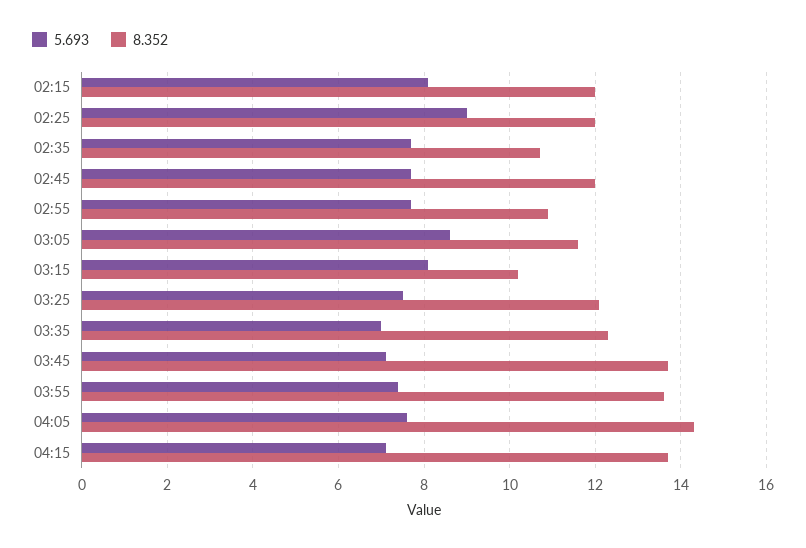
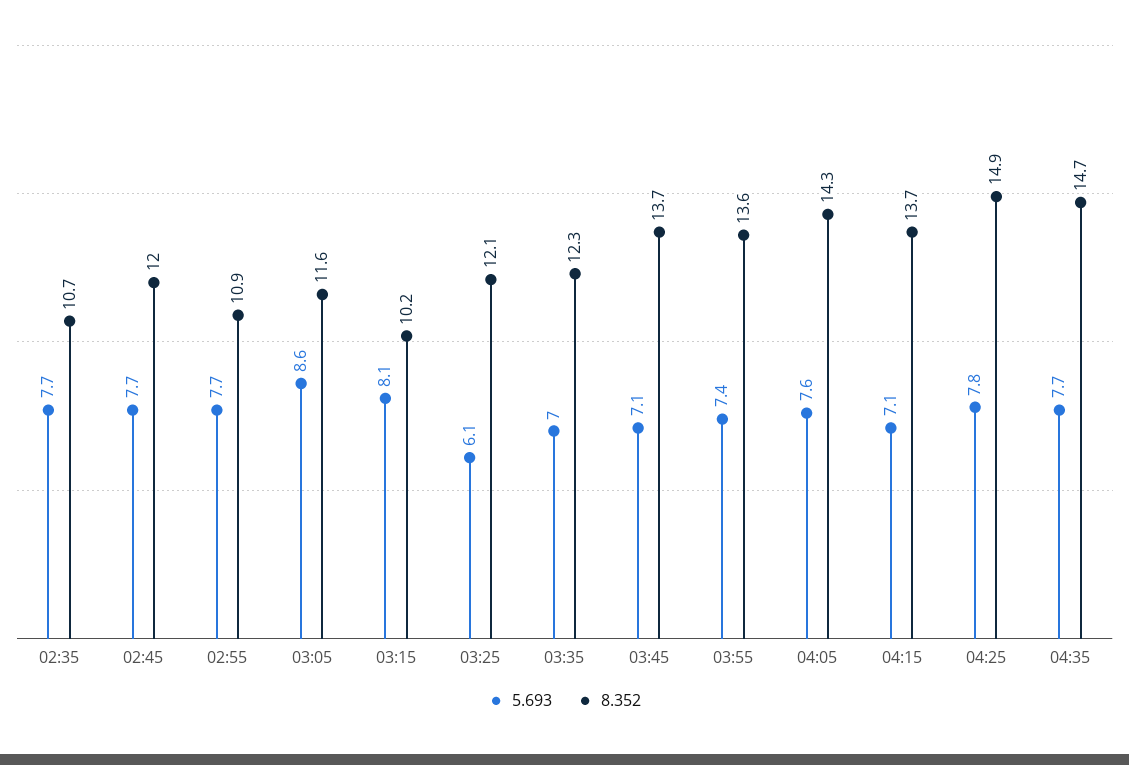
5.693, 02:15: 8 -> none
8.352, 02:15: 12 -> none
5.693, 02:25: 9 -> none
8.352, 02:25: 12 -> none
5.693, 03:25: 7.5 -> 6.1
5.693, 04:25: none -> 7.8
8.352, 04:25: none -> 14.9
5.693, 04:35: none -> 7.7
8.352, 04:35: none -> 14.7

